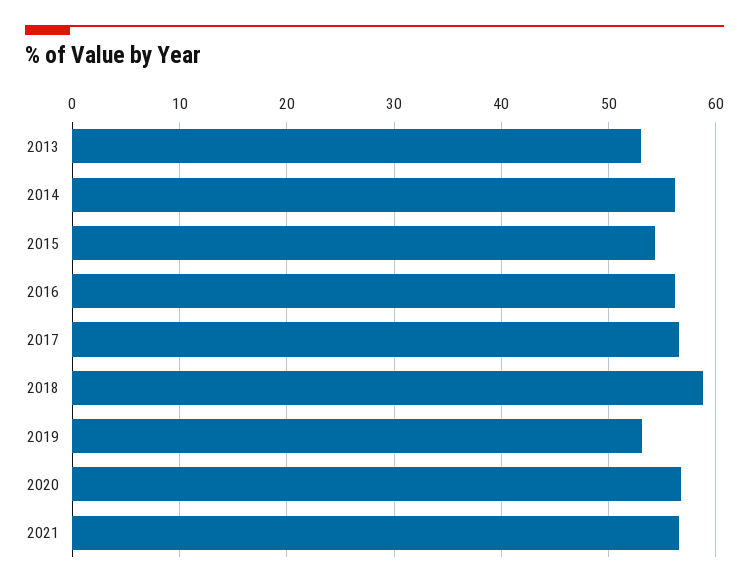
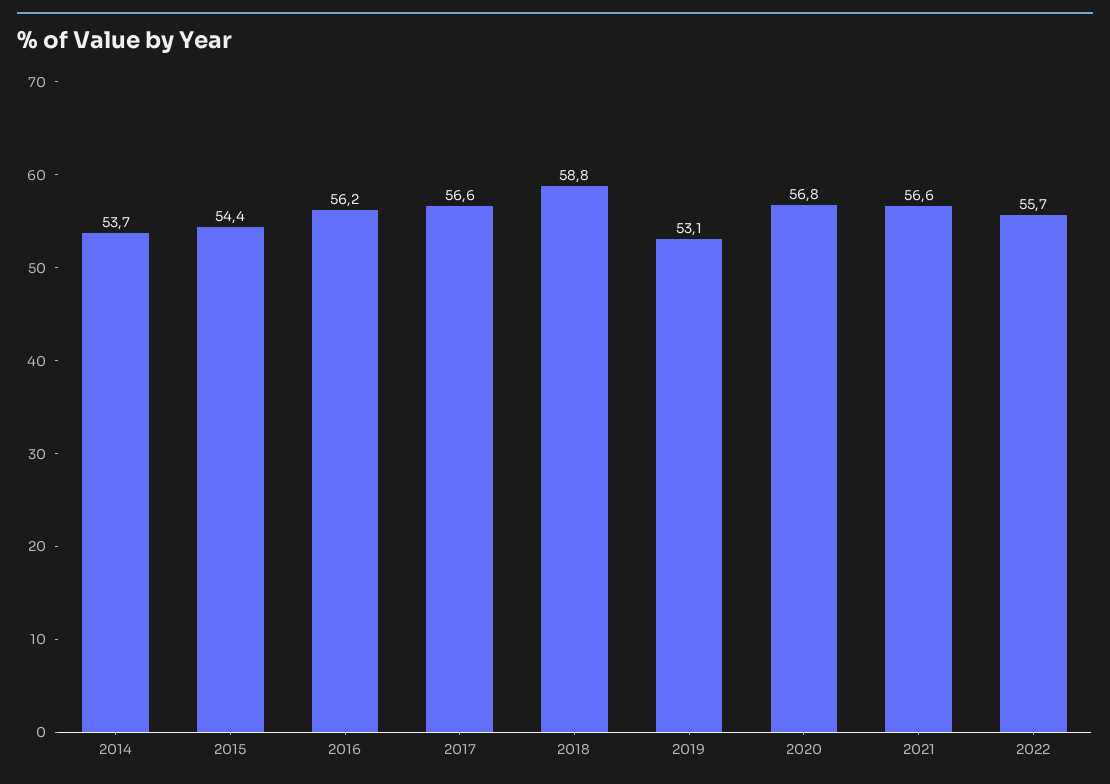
2013: 53 -> none
2014: 56 -> 53.7
2022: none -> 55.7

